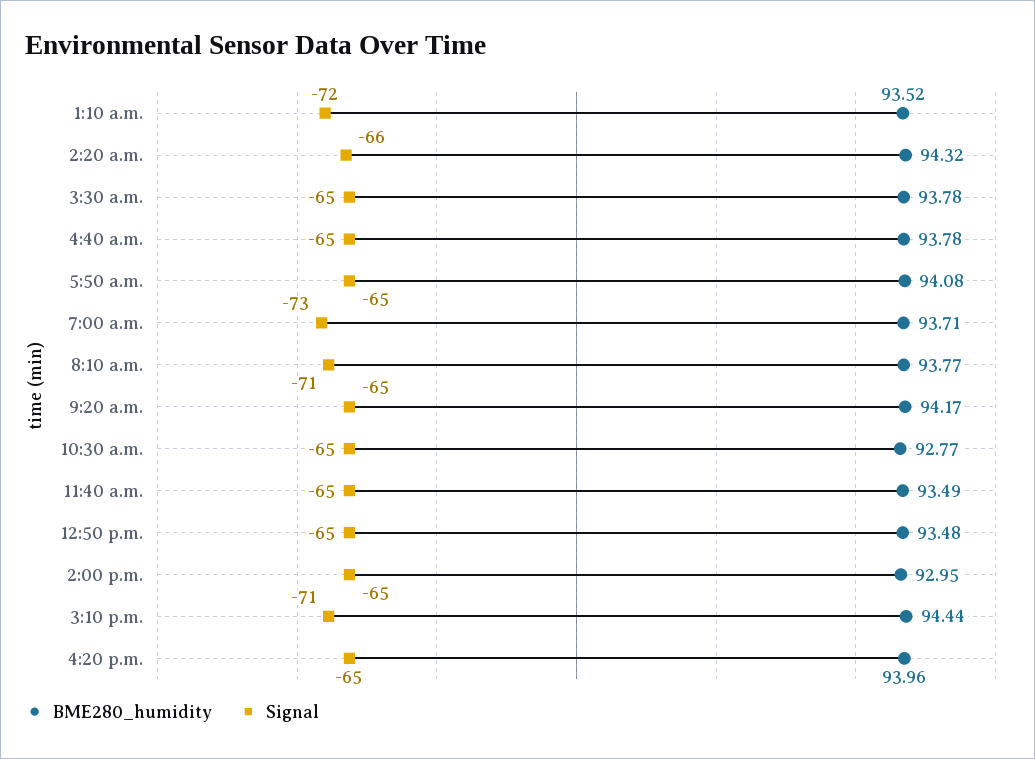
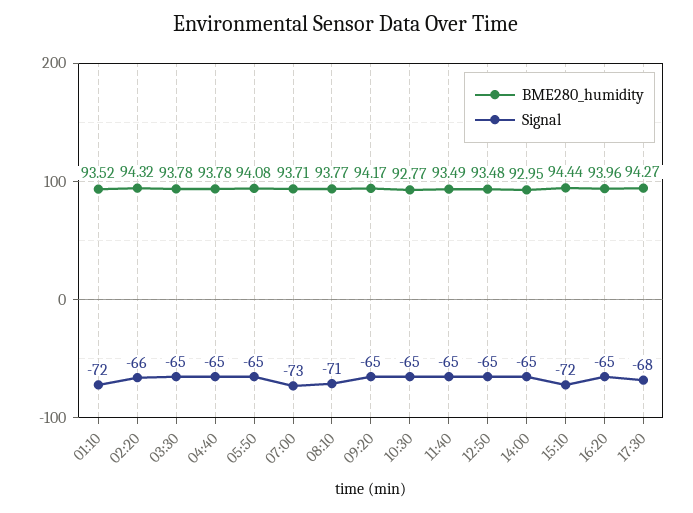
Signal, 3:10 p.m.: -71 -> -72
BME280_humidity, 17:30: none -> 94.27
Signal, 17:30: none -> -68

